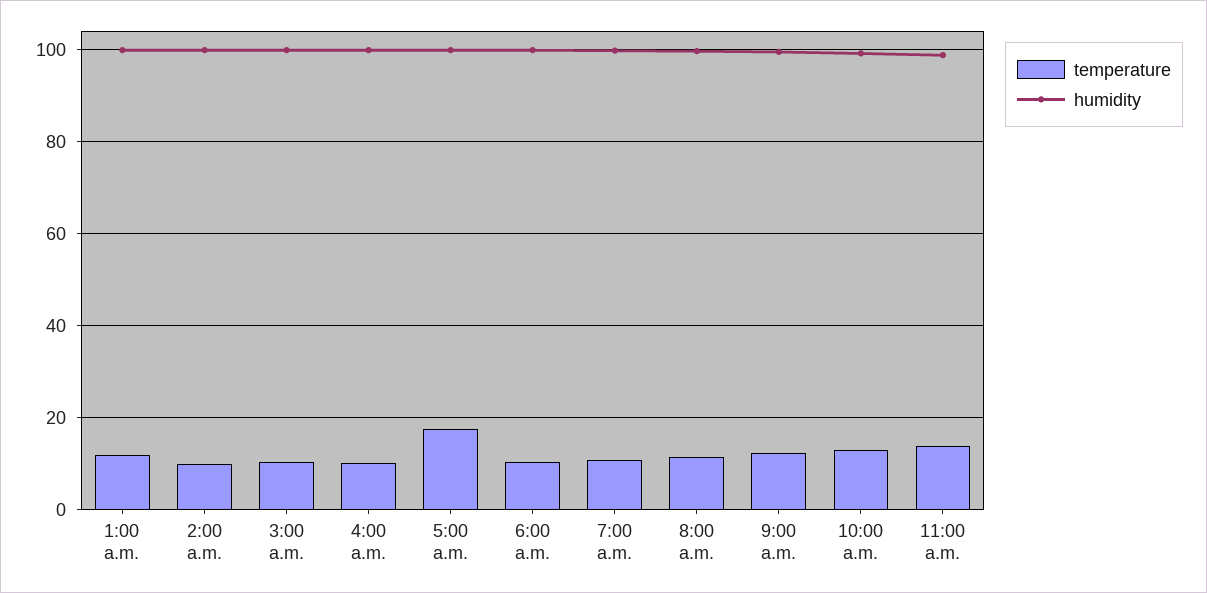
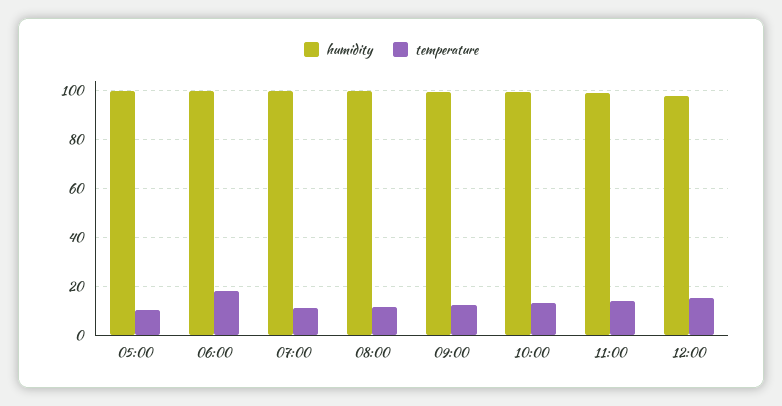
temperature, 1:00 a.m.: 12 -> none
humidity, 1:00 a.m.: 100 -> none
temperature, 2:00 a.m.: 10 -> none
humidity, 2:00 a.m.: 100 -> none
temperature, 3:00 a.m.: 10 -> none
humidity, 3:00 a.m.: 100 -> none
temperature, 4:00 a.m.: 10 -> none
humidity, 4:00 a.m.: 100 -> none
temperature, 5:00 a.m.: 18 -> 10
temperature, 6:00 a.m.: 10 -> 17.5
humidity, 12:00: none -> 97.5
temperature, 12:00: none -> 15

